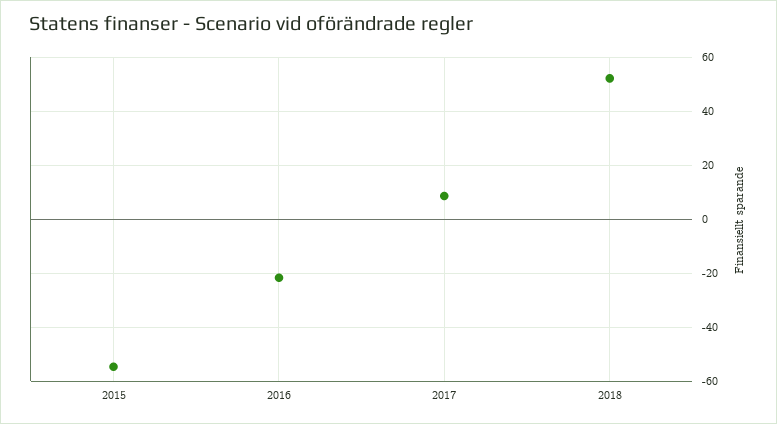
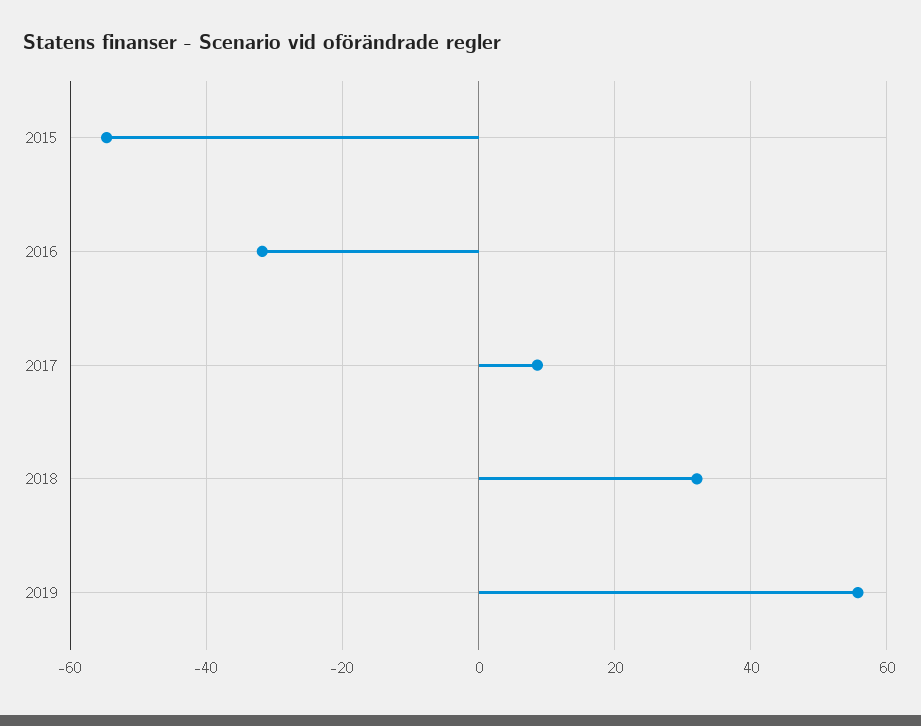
2016: -22.5 -> -32
2018: 52.5 -> 32
2019: none -> 56

